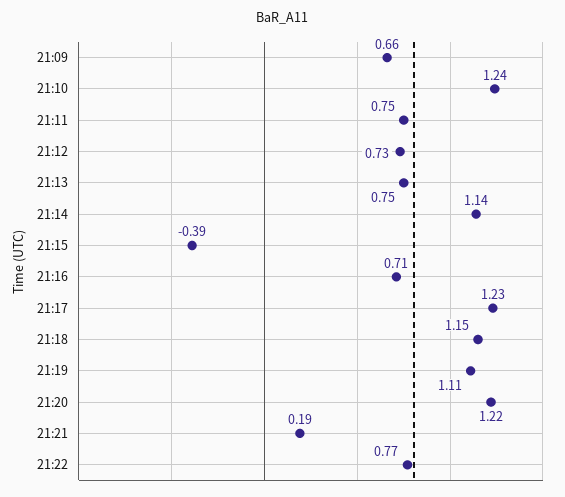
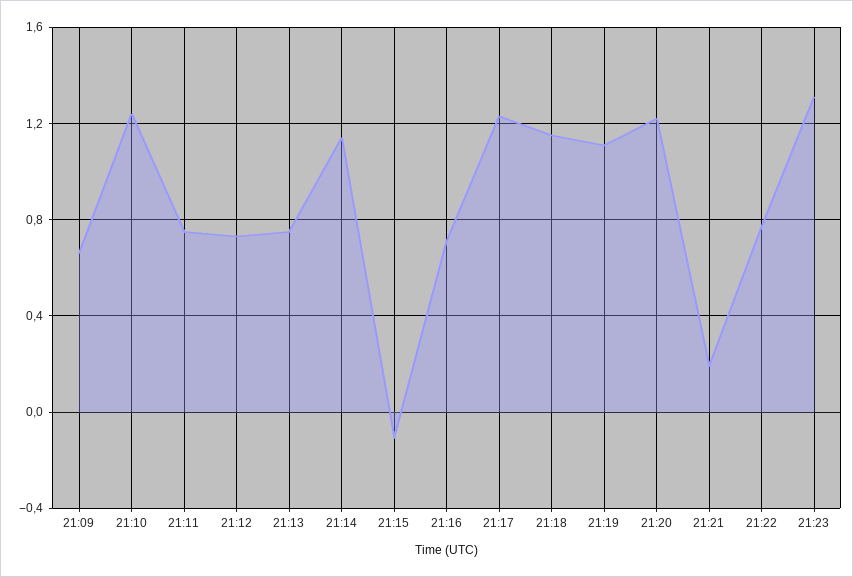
21:15: -0.39 -> -0.1
21:23: none -> 1.3

